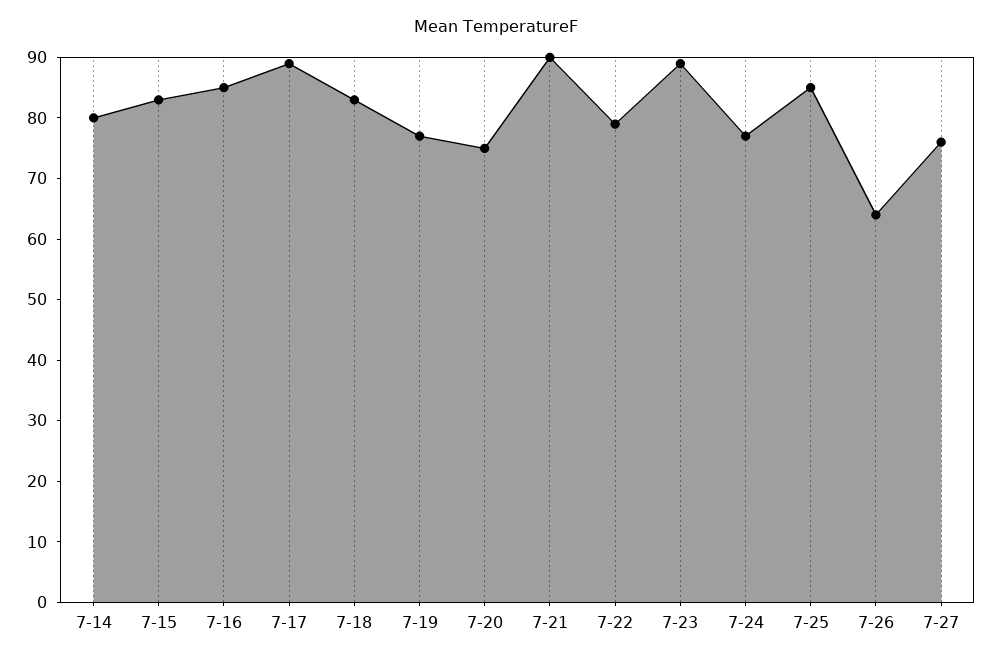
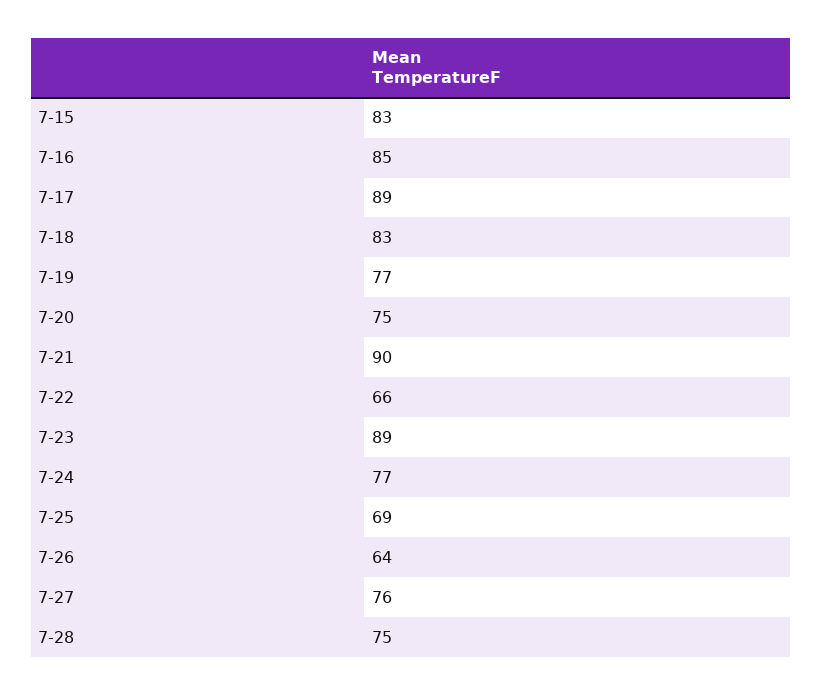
7-14: 80 -> none
7-22: 80 -> 66
7-25: 85 -> 69
7-28: none -> 75

